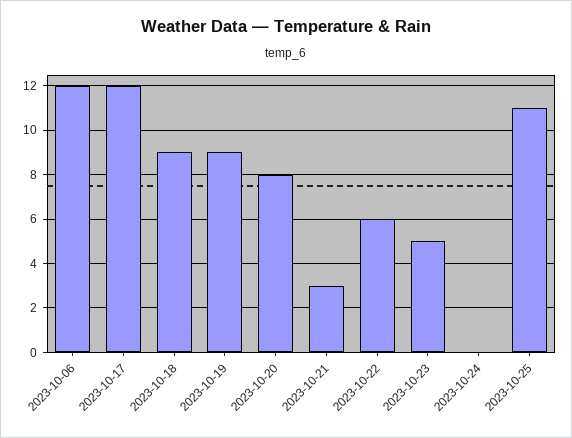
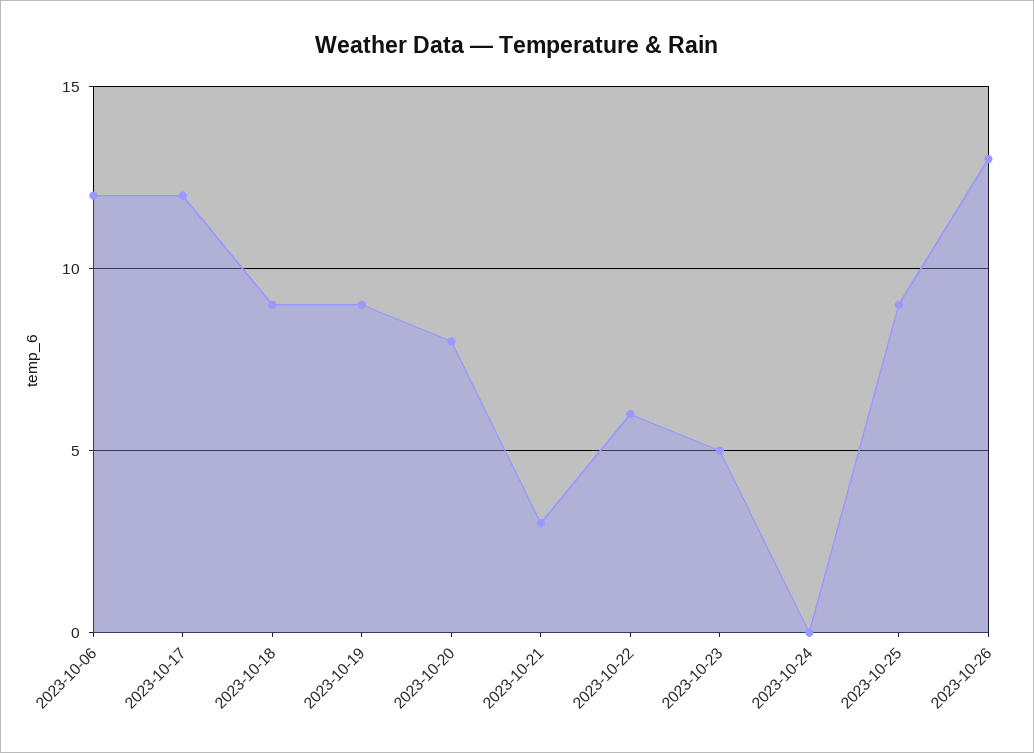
2023-10-25: 11 -> 9
2023-10-26: none -> 13

